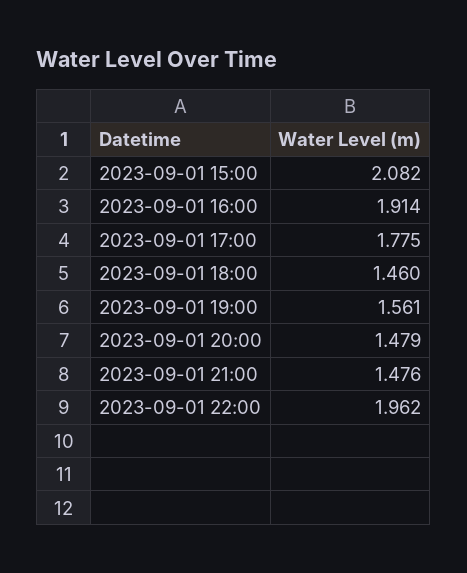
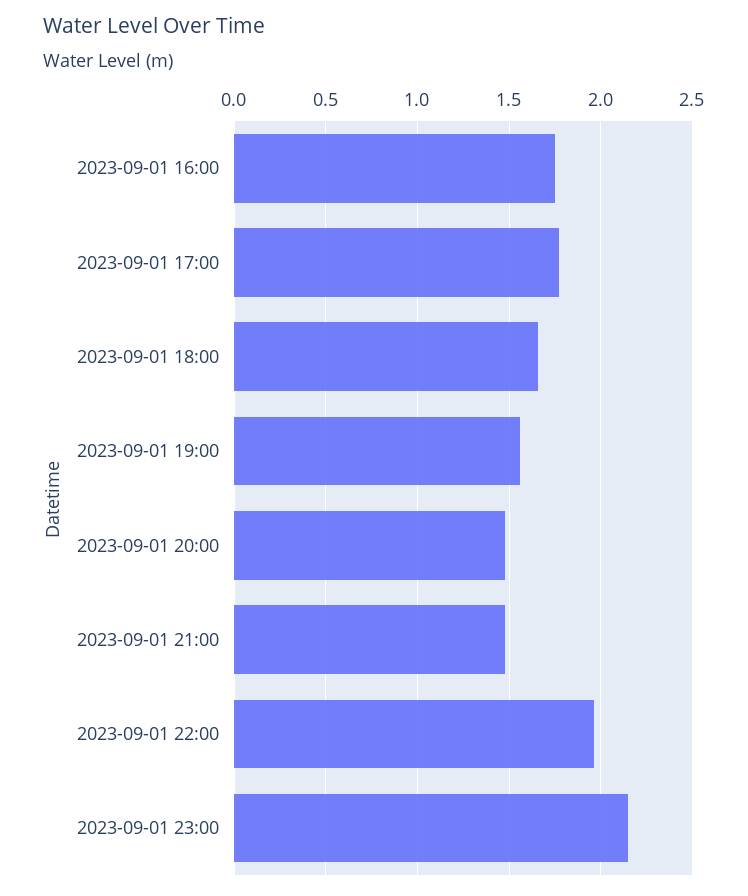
2023-09-01 15:00: 2.082 -> none
2023-09-01 16:00: 1.914 -> 1.75
2023-09-01 18:00: 1.46 -> 1.65
2023-09-01 23:00: none -> 2.15

